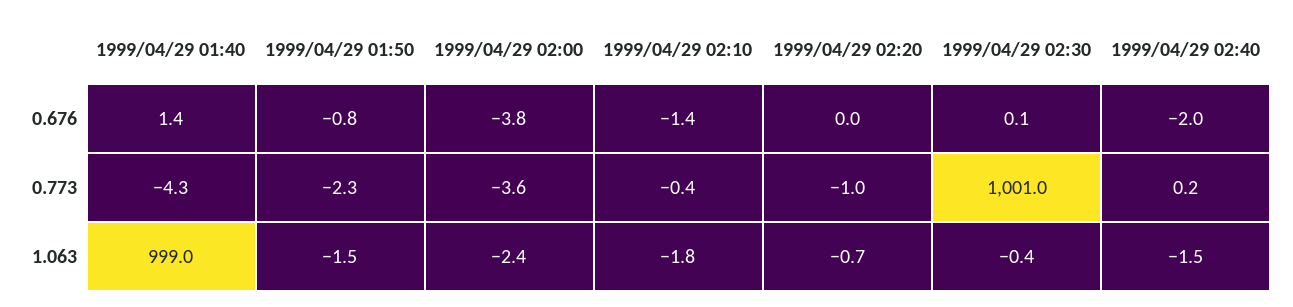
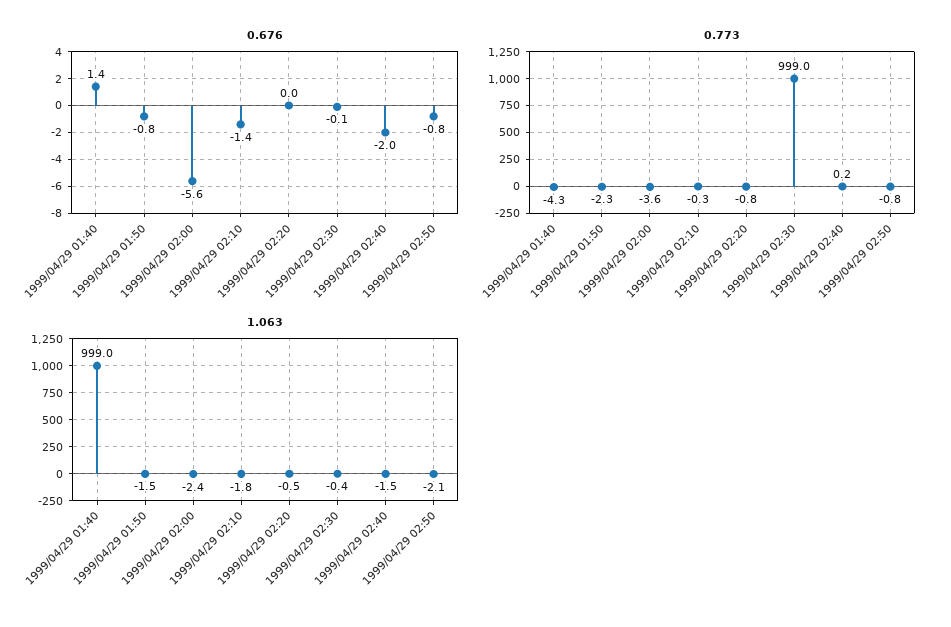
0.676, 1999/04/29 02:00: -3.8 -> -5.6
0.676, 1999/04/29 02:30: 0.1 -> -0.1
0.773, 1999/04/29 02:10: -0.4 -> -0.3
0.773, 1999/04/29 02:20: -1 -> -0.8
0.773, 1999/04/29 02:30: 1001 -> 999
1.063, 1999/04/29 02:20: -0.7 -> -0.5
0.676, 1999/04/29 02:50: none -> -0.8
0.773, 1999/04/29 02:50: none -> -0.8
1.063, 1999/04/29 02:50: none -> -2.1

